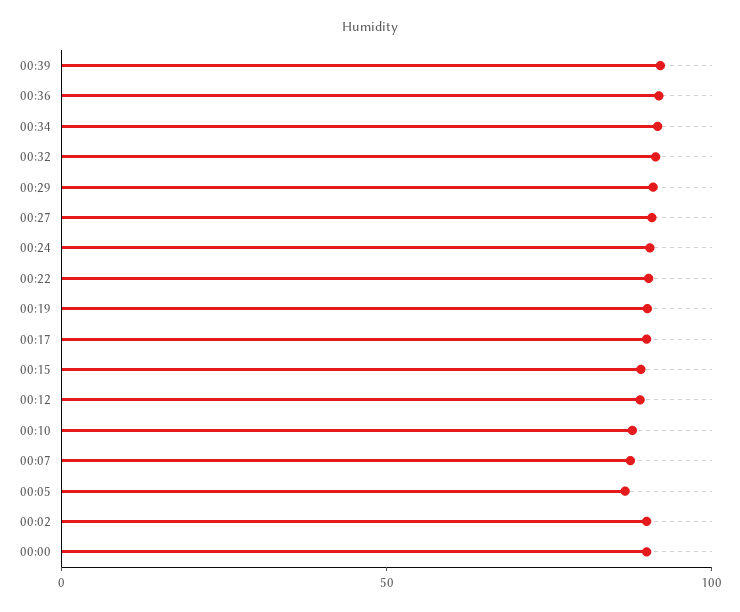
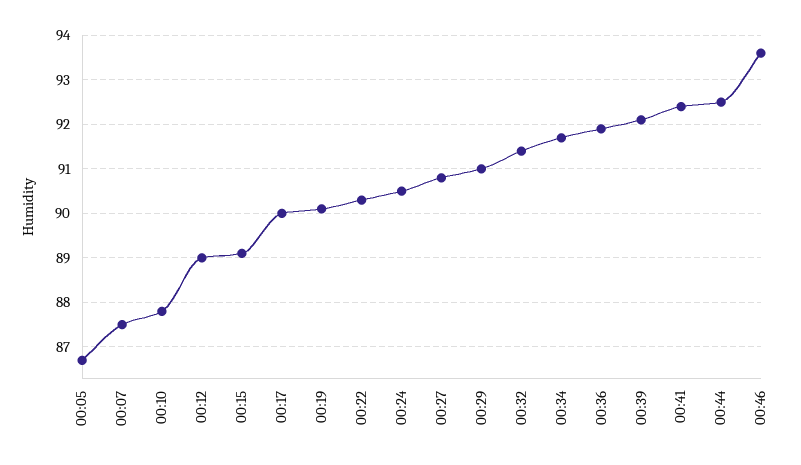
00:02: 90 -> none
00:00: 90 -> none
00:41: none -> 92.5
00:44: none -> 92.5
00:46: none -> 93.5

